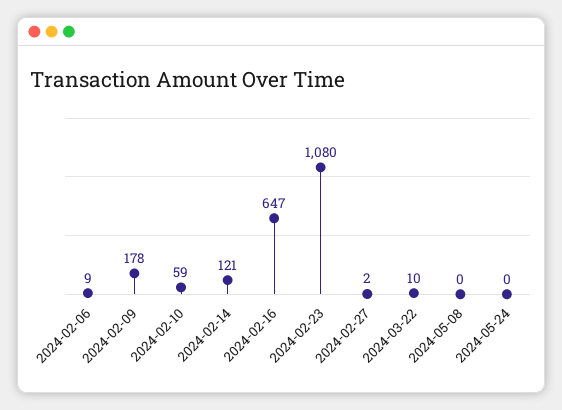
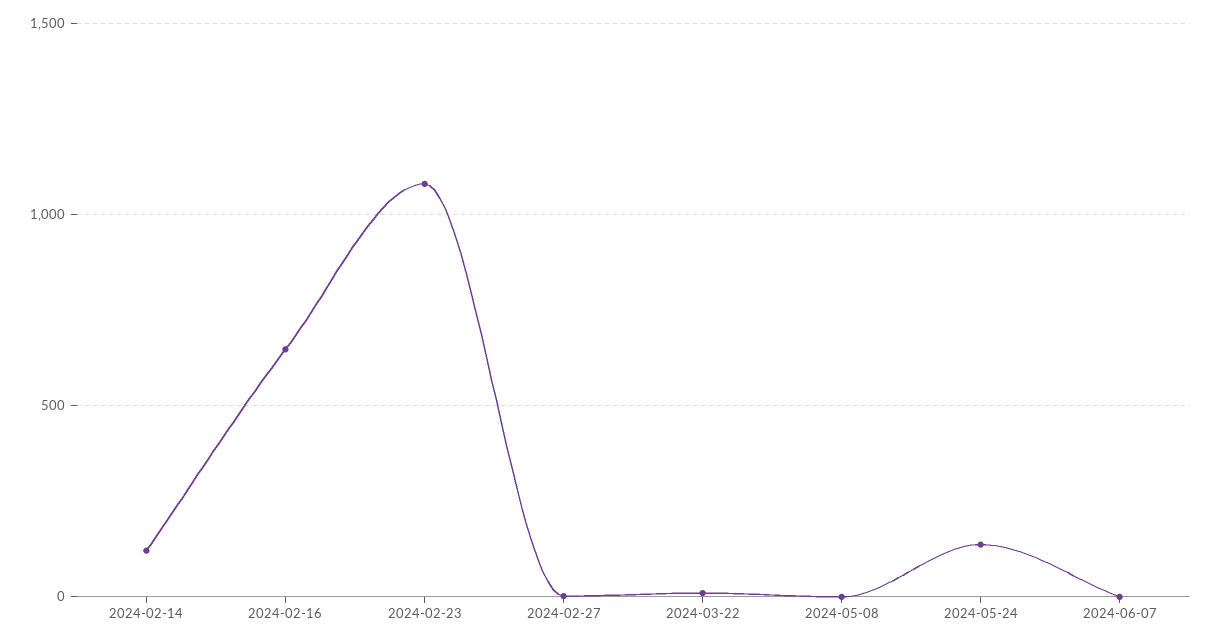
2024-02-06: 9 -> none
2024-02-09: 178 -> none
2024-02-10: 59 -> none
2024-05-24: 0 -> 150
2024-06-07: none -> 0

